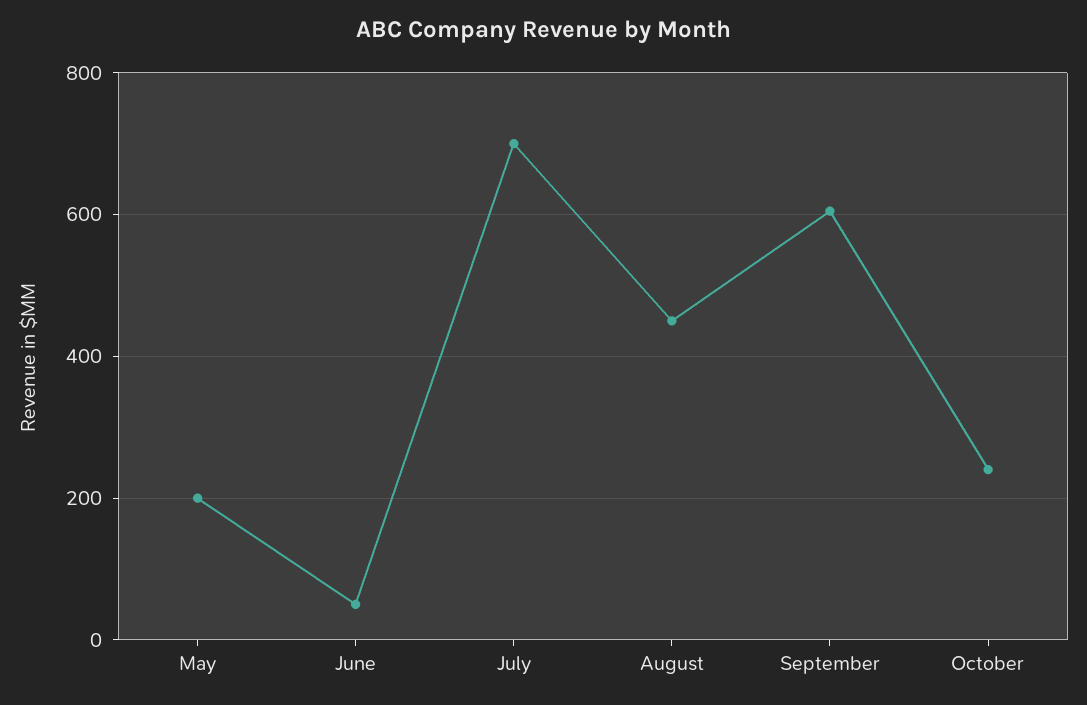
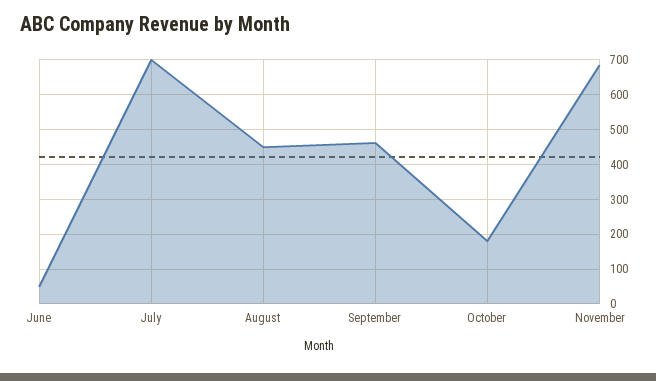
May: 200 -> none
September: 600 -> 460
October: 240 -> 180
November: none -> 680

